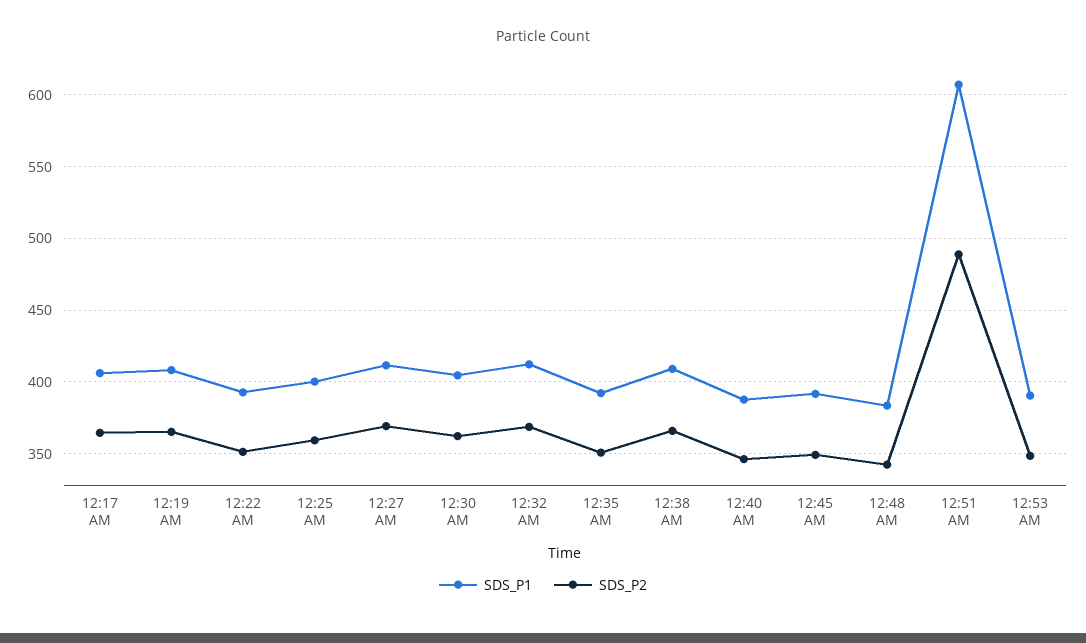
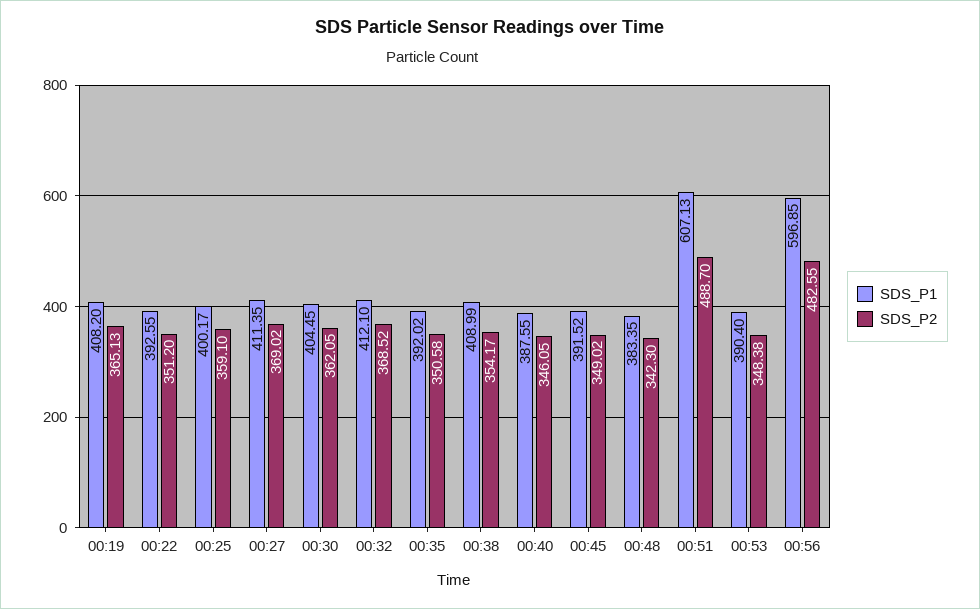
SDS_P1, 12:17 AM: 405 -> none
SDS_P2, 12:17 AM: 365 -> none
SDS_P2, 12:38 AM: 365 -> 354.17
SDS_P1, 00:56: none -> 596.85
SDS_P2, 00:56: none -> 482.55

